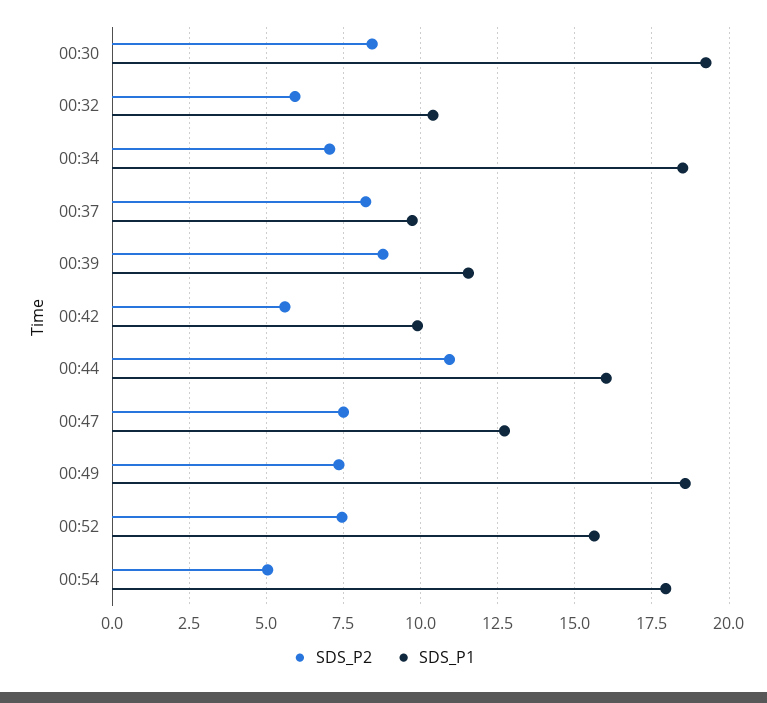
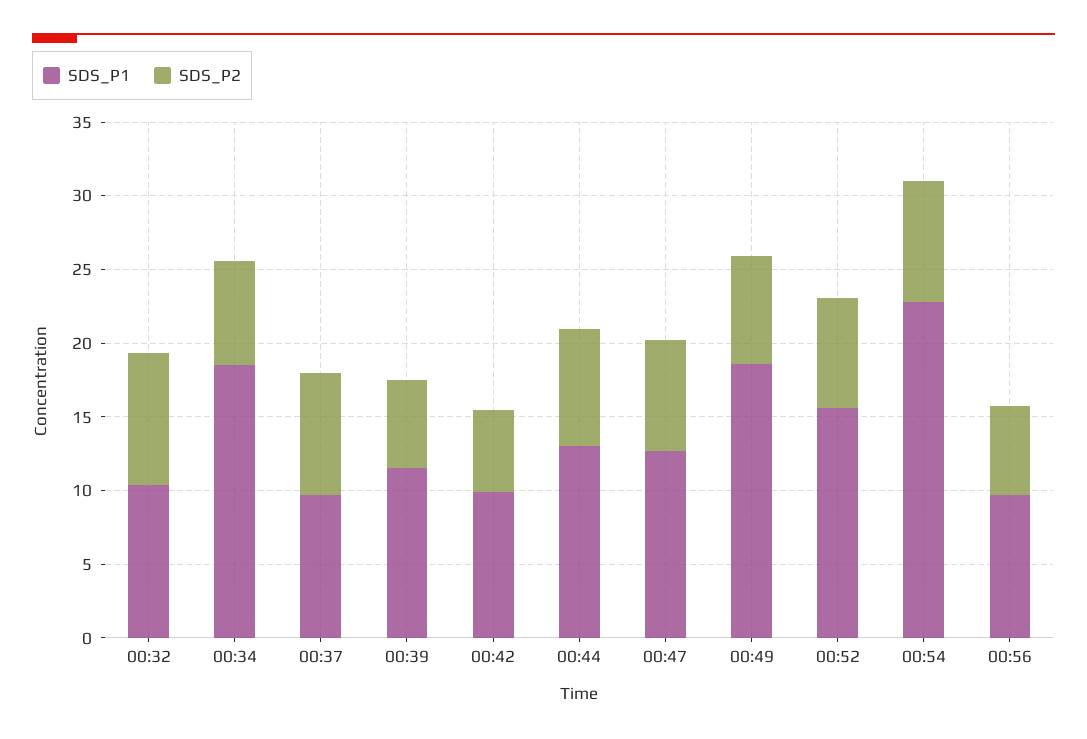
SDS_P2, 00:30: 8.5 -> none
SDS_P1, 00:30: 19.25 -> none
SDS_P2, 00:32: 6 -> 9
SDS_P2, 00:39: 8.75 -> 6
SDS_P2, 00:44: 11 -> 8
SDS_P1, 00:44: 16 -> 13
SDS_P2, 00:54: 5 -> 8
SDS_P1, 00:54: 18 -> 23
SDS_P1, 00:56: none -> 10
SDS_P2, 00:56: none -> 6

